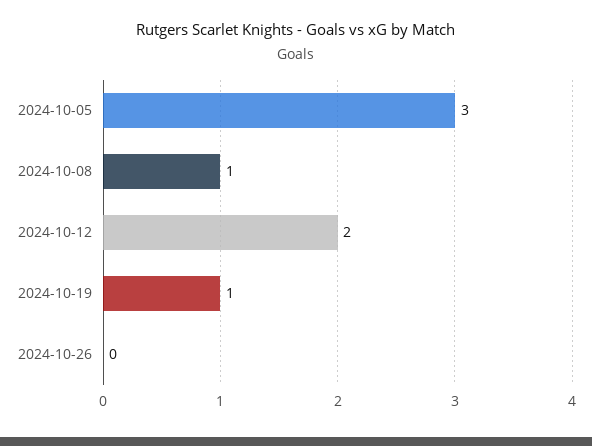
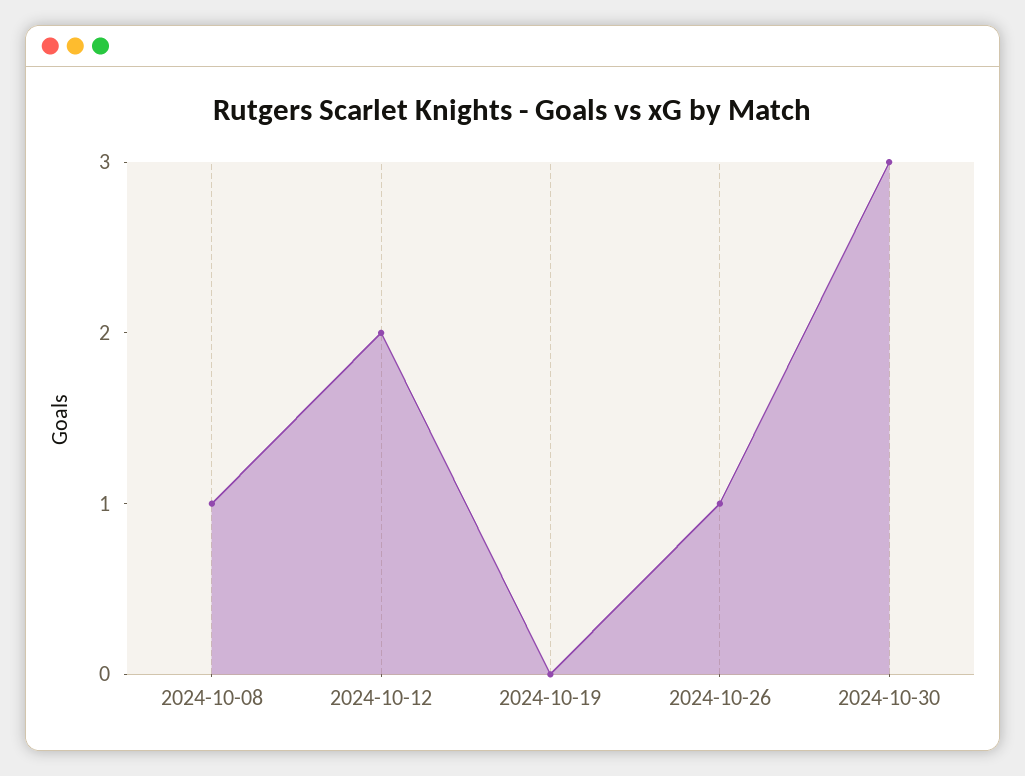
2024-10-05: 3 -> none
2024-10-19: 1 -> 0
2024-10-26: 0 -> 1
2024-10-30: none -> 3

